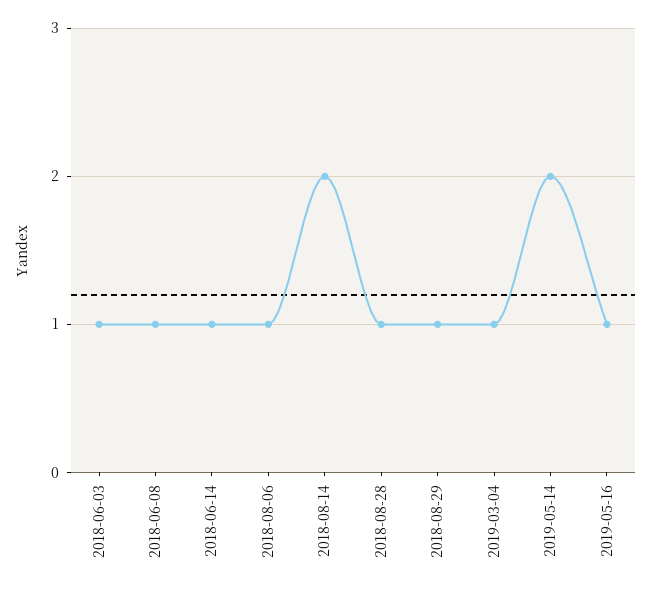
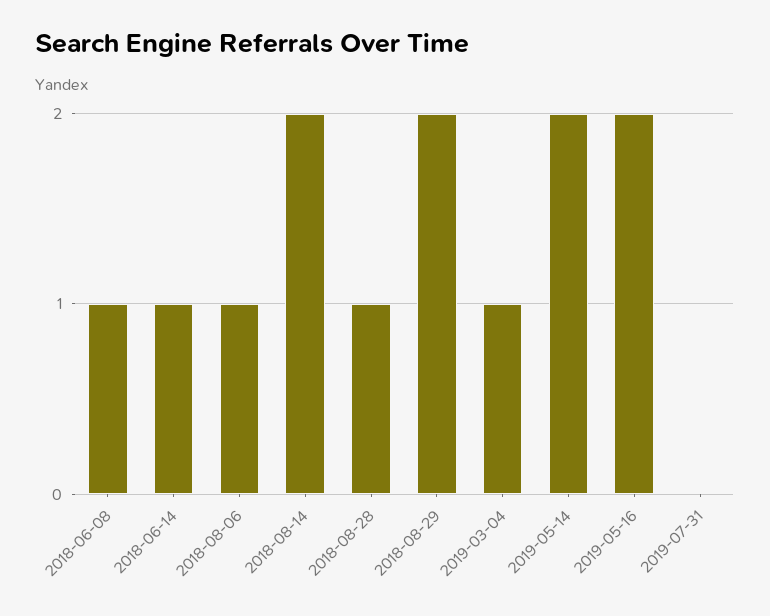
2018-06-03: 1 -> none
2018-08-29: 1 -> 2
2019-05-16: 1 -> 2
2019-07-31: none -> 0

